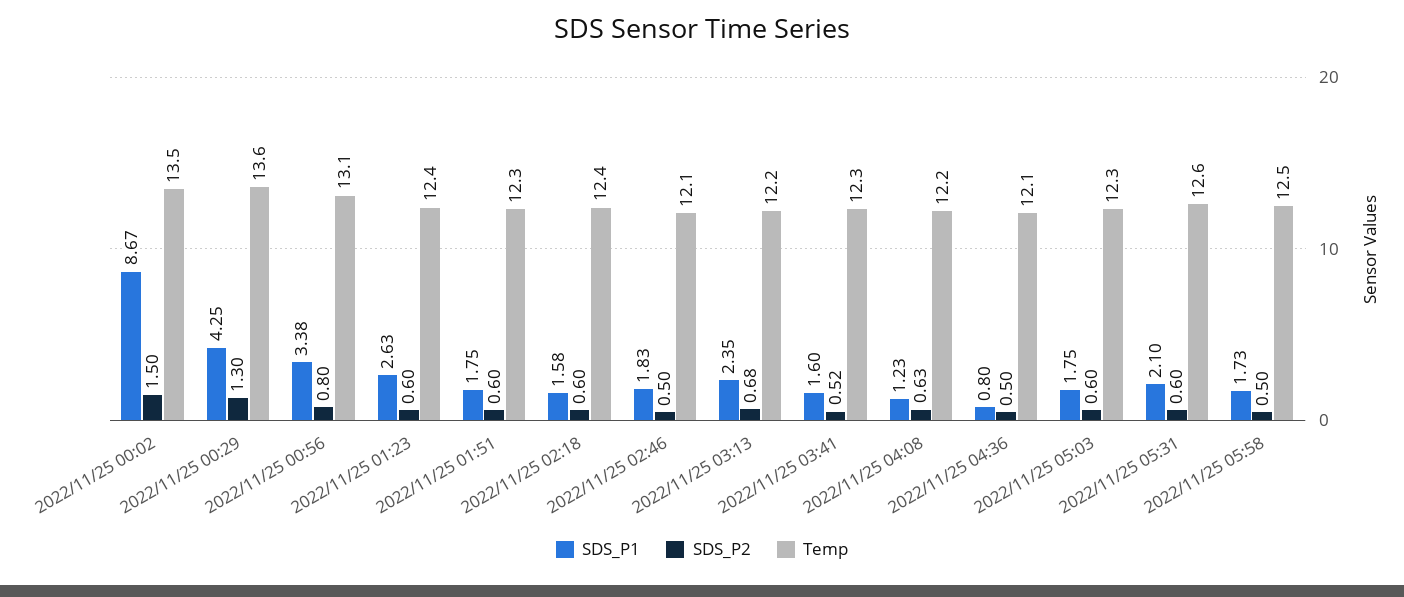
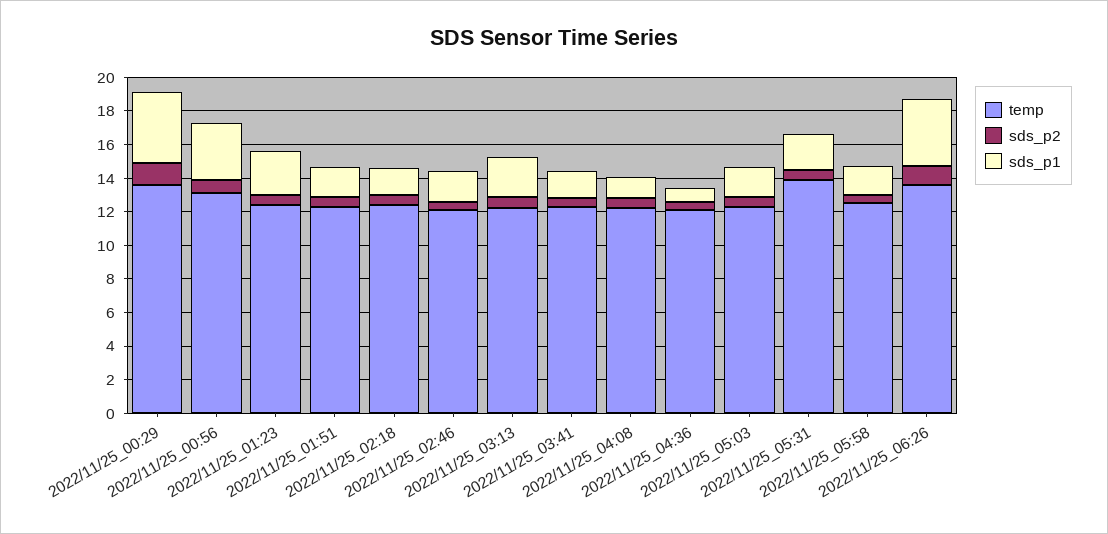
SDS_P1, 2022/11/25 00:02: 8.67 -> none
SDS_P2, 2022/11/25 00:02: 1.5 -> none
Temp, 2022/11/25 00:02: 13.5 -> none
Temp, 2022/11/25 05:31: 12.6 -> 14
Temp, 2022/11/25_06:26: none -> 13.5
SDS_P2, 2022/11/25_06:26: none -> 1
SDS_P1, 2022/11/25_06:26: none -> 4

